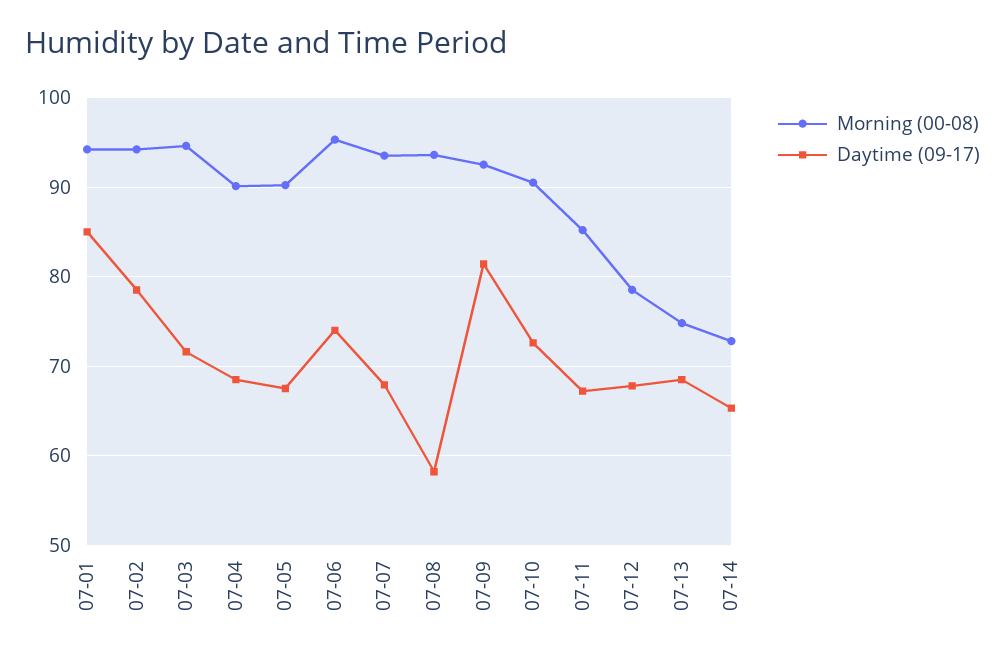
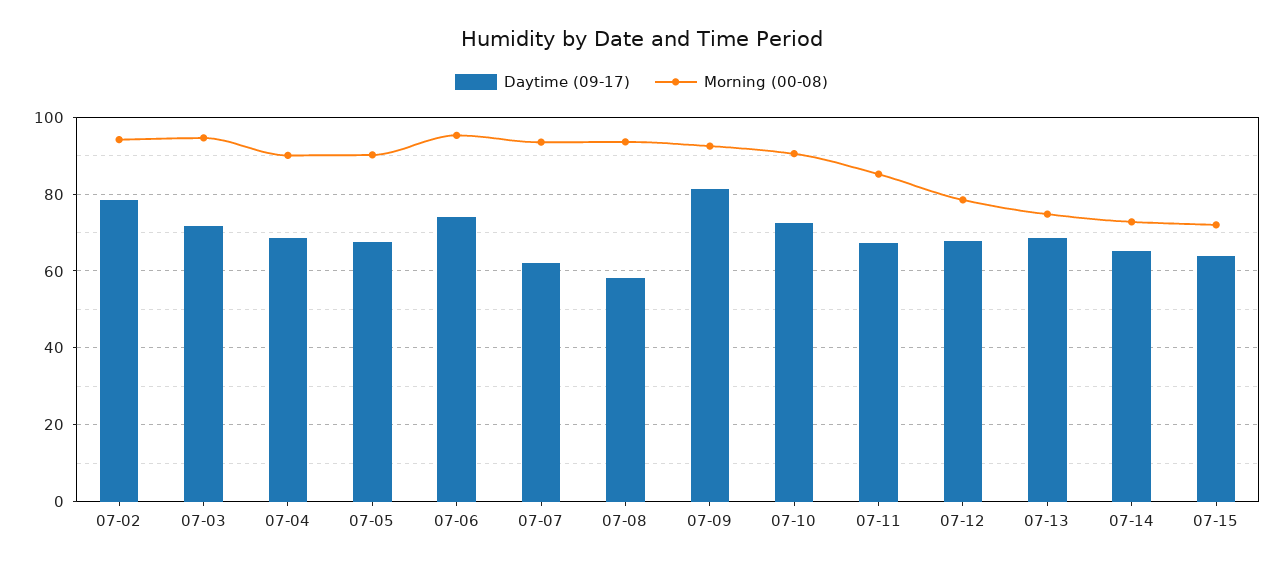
Morning (00-08), 07-01: 94 -> none
Daytime (09-17), 07-01: 85 -> none
Daytime (09-17), 07-07: 68 -> 62
Daytime (09-17), 07-15: none -> 64
Morning (00-08), 07-15: none -> 72

